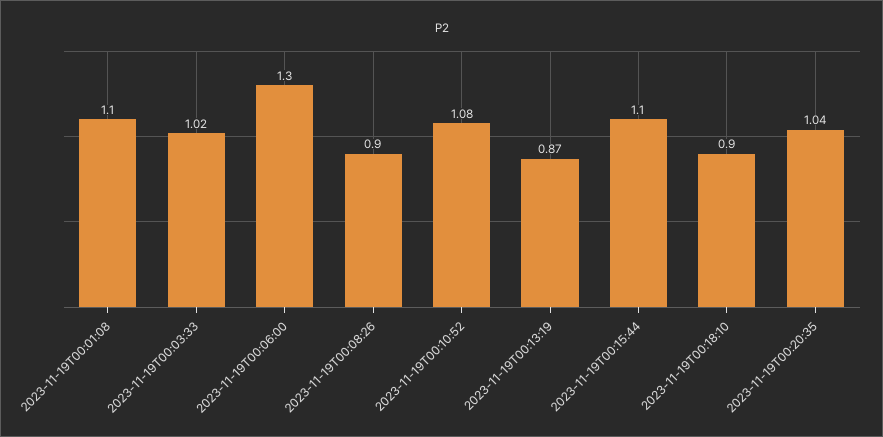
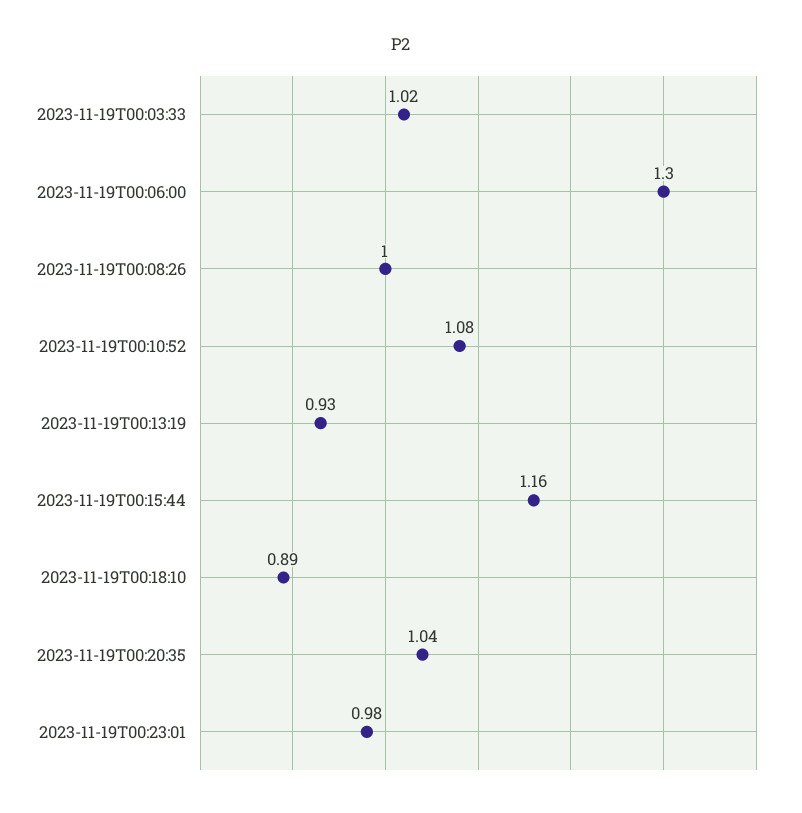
2023-11-19T00:01:08: 1.1 -> none
2023-11-19T00:08:26: 0.9 -> 1
2023-11-19T00:13:19: 0.87 -> 0.93
2023-11-19T00:15:44: 1.1 -> 1.16
2023-11-19T00:18:10: 0.9 -> 0.89
2023-11-19T00:23:01: none -> 0.98

